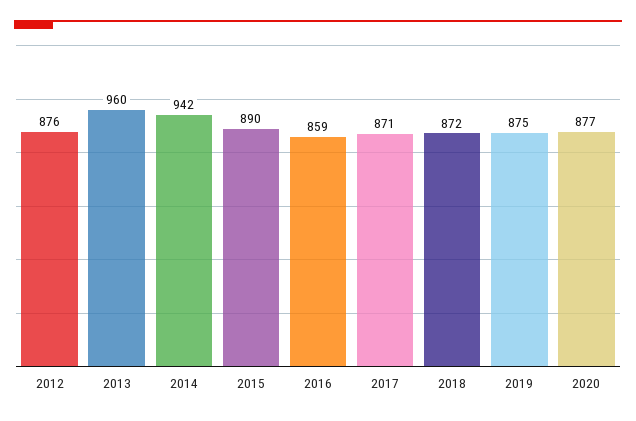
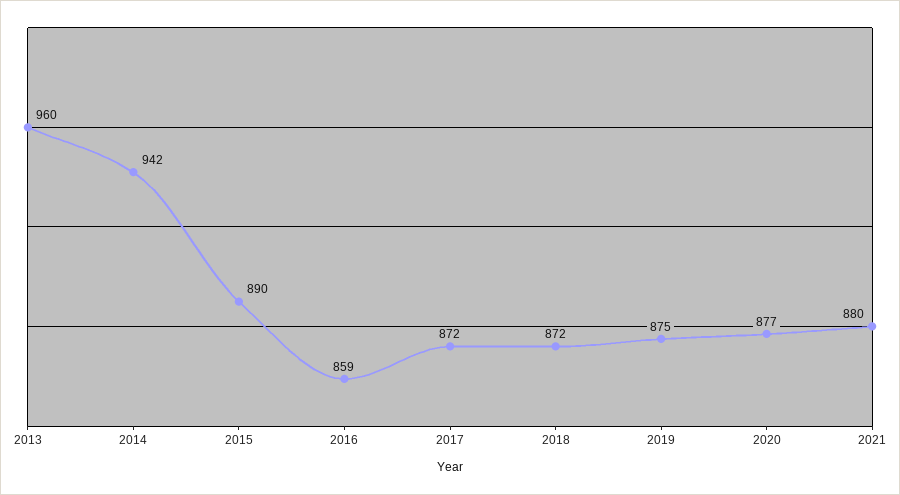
2012: 876 -> none
2017: 871 -> 872
2021: none -> 880

